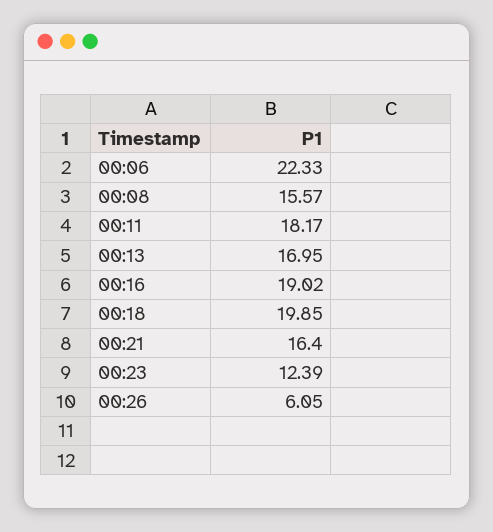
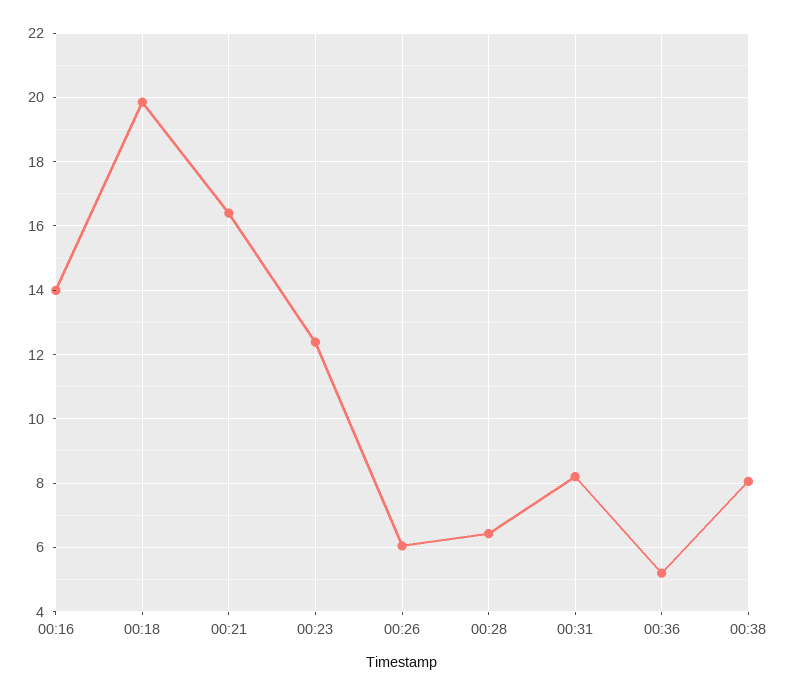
00:06: 22.33 -> none
00:08: 15.57 -> none
00:11: 18.17 -> none
00:13: 16.95 -> none
00:16: 19.02 -> 14
00:28: none -> 6.4
00:31: none -> 8.2
00:36: none -> 5.2
00:38: none -> 8

